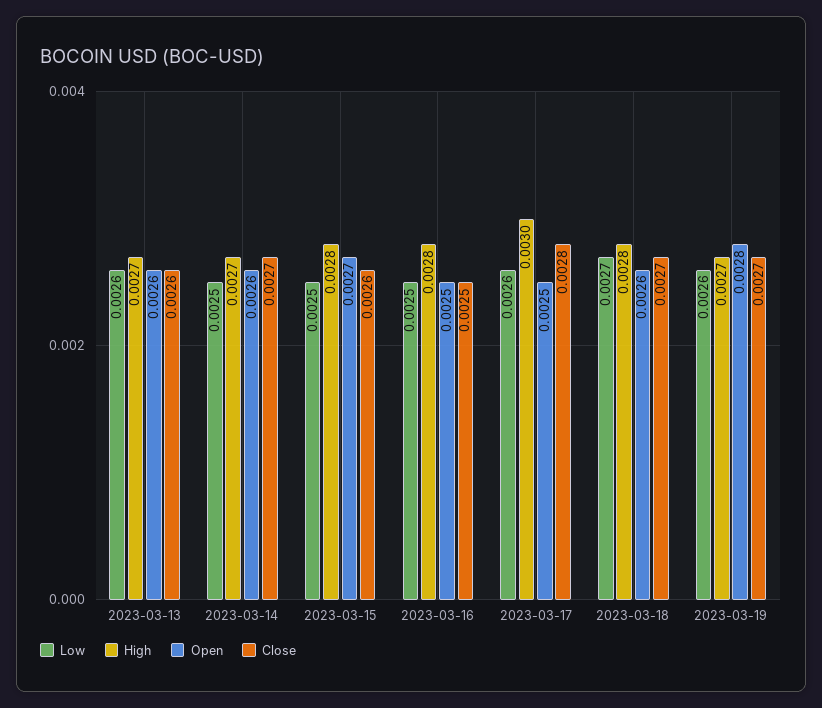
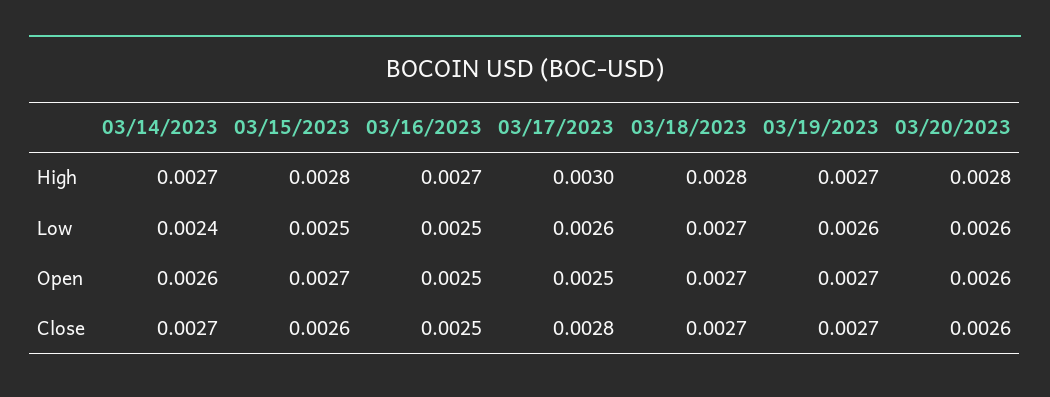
Low, 2023-03-13: 0.0026 -> none
High, 2023-03-13: 0.0027 -> none
Open, 2023-03-13: 0.0026 -> none
Close, 2023-03-13: 0.0026 -> none
Low, 2023-03-14: 0.0025 -> 0.0024
High, 2023-03-16: 0.0028 -> 0.0027
Open, 2023-03-18: 0.0026 -> 0.0027
Open, 2023-03-19: 0.0028 -> 0.0027
High, 03/20/2023: none -> 0.0028
Low, 03/20/2023: none -> 0.0026
Open, 03/20/2023: none -> 0.0026
Close, 03/20/2023: none -> 0.0026

